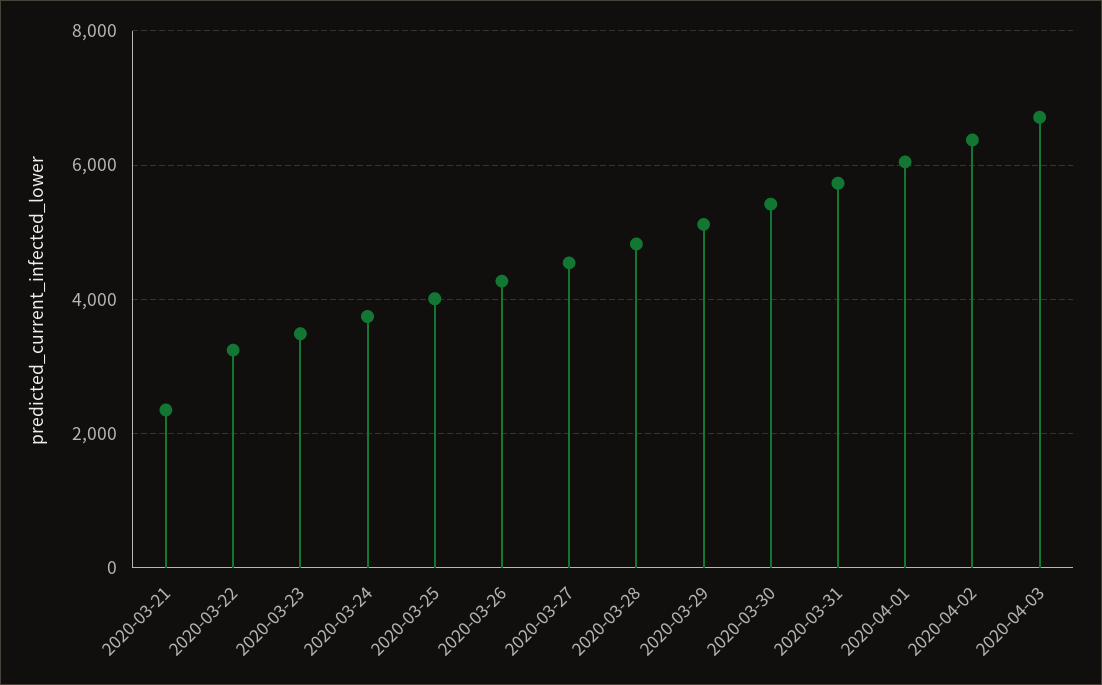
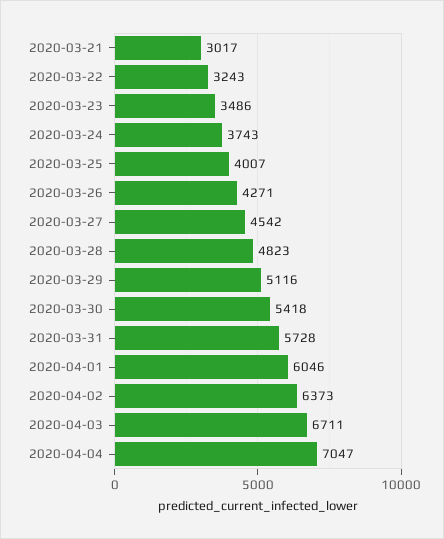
2020-03-21: 2400 -> 3017
2020-04-04: none -> 7047

